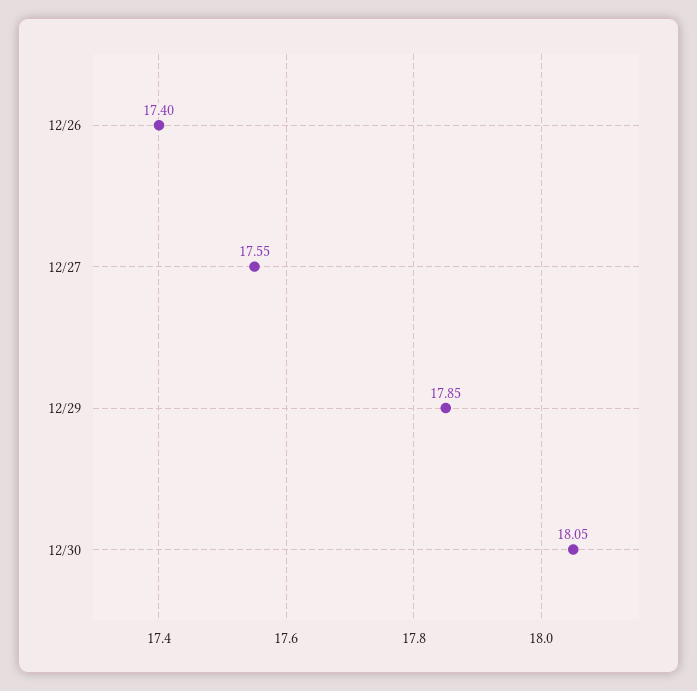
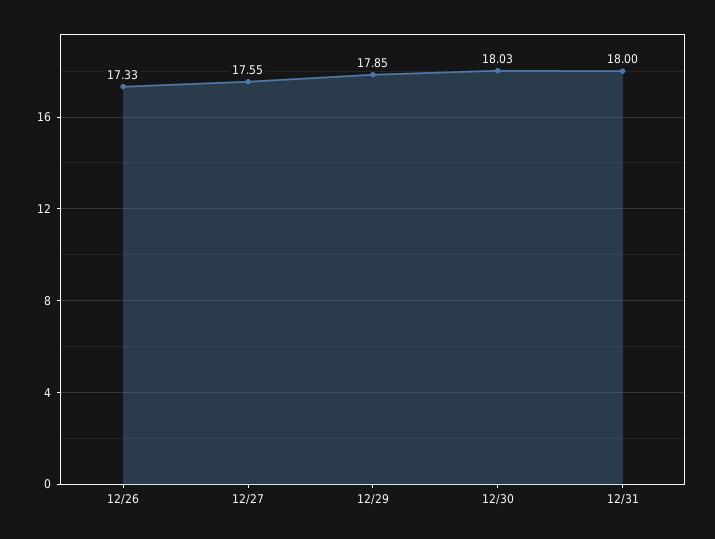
12/26: 17.4 -> 17.33
12/30: 18.05 -> 18.03
12/31: none -> 18

